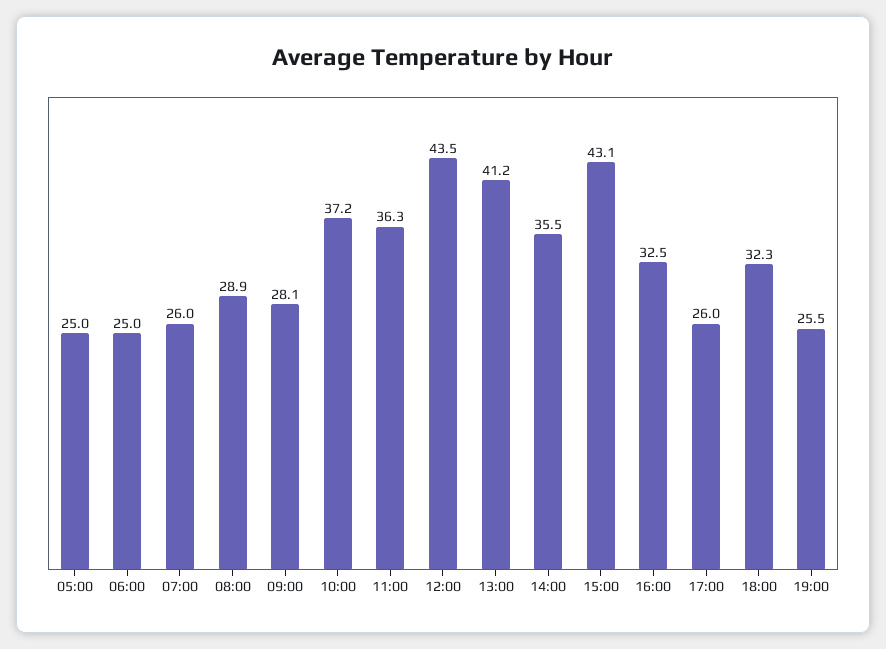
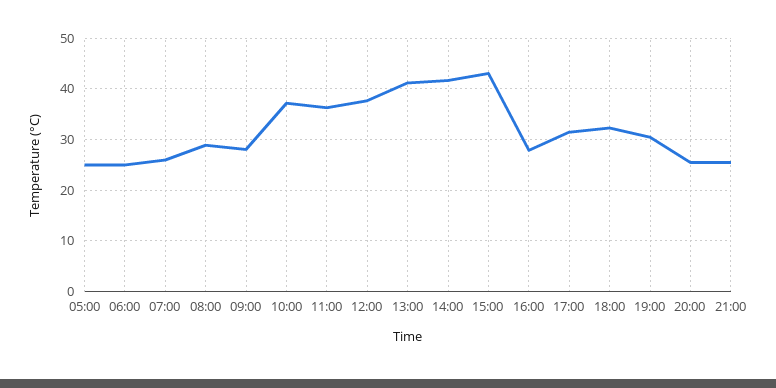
12:00: 43.5 -> 38
14:00: 35.5 -> 42
16:00: 32.5 -> 28
17:00: 26 -> 32
19:00: 25.5 -> 30
20:00: none -> 26
21:00: none -> 26

